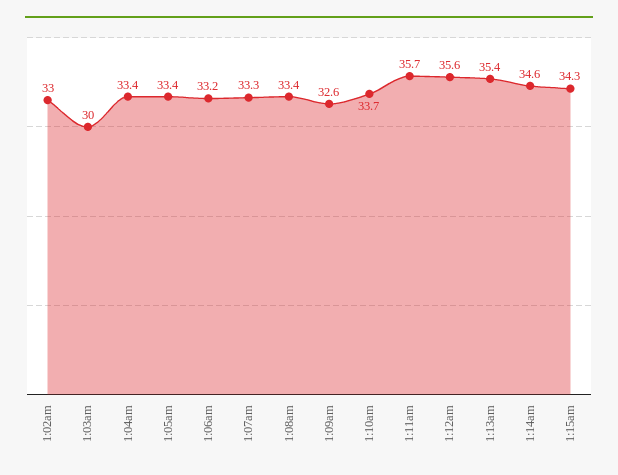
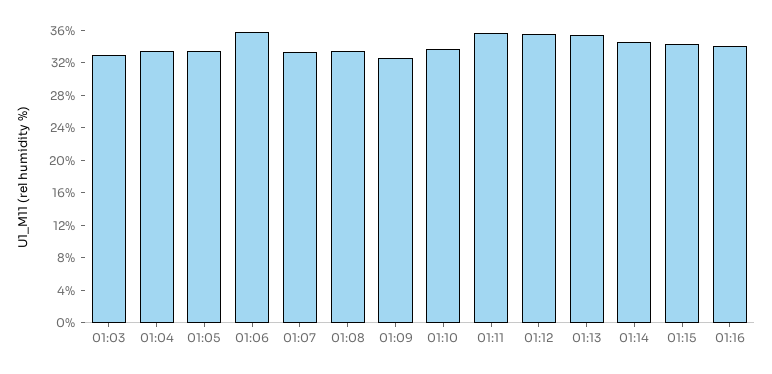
1:02am: 33 -> none
1:03am: 30 -> 33
1:06am: 33.2 -> 36
01:16: none -> 34

